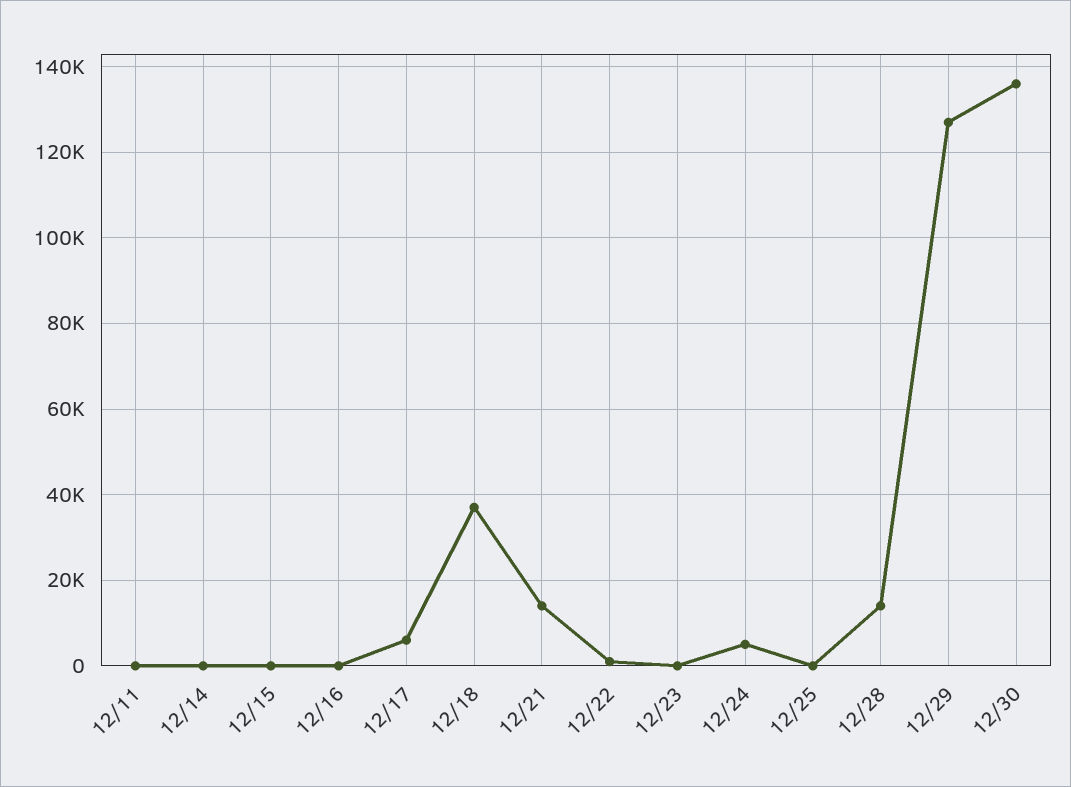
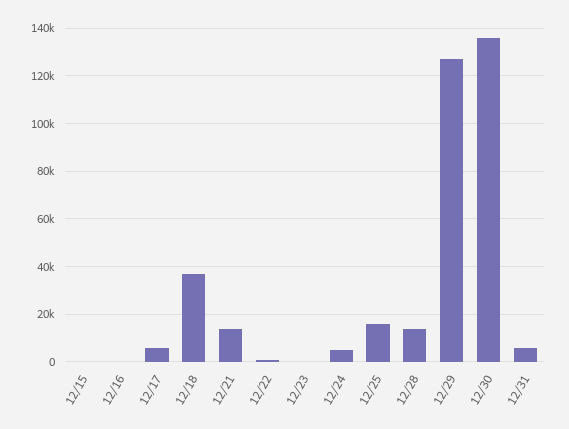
12/11: 0 -> none
12/14: 0 -> none
12/25: 0 -> 15000
12/31: none -> 5000

